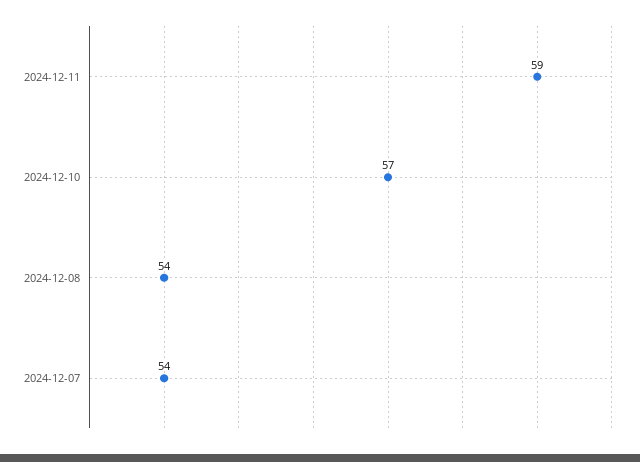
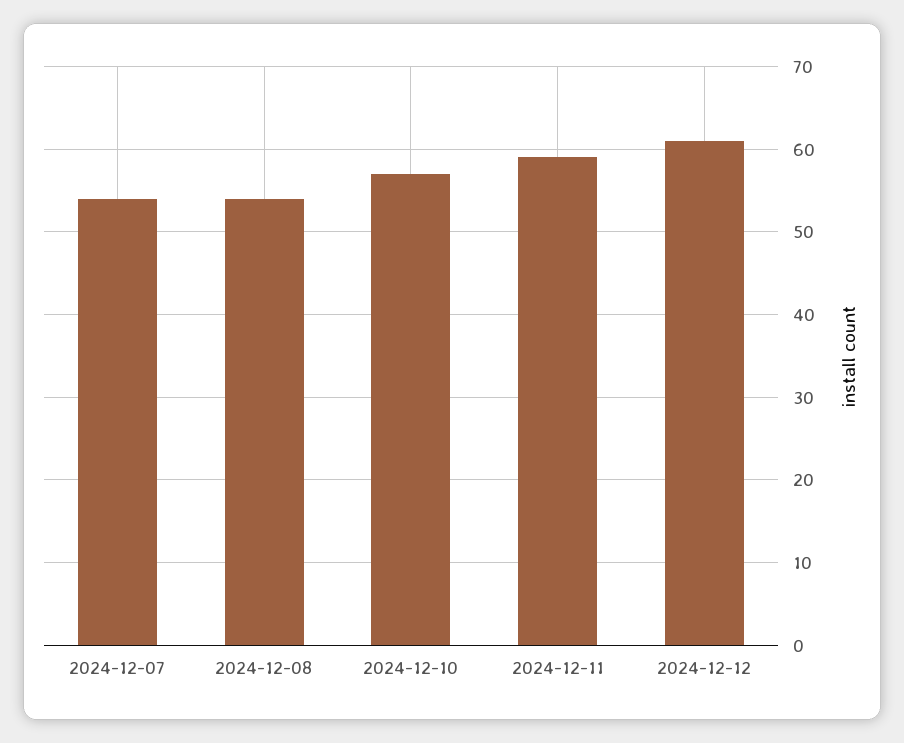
2024-12-12: none -> 61

